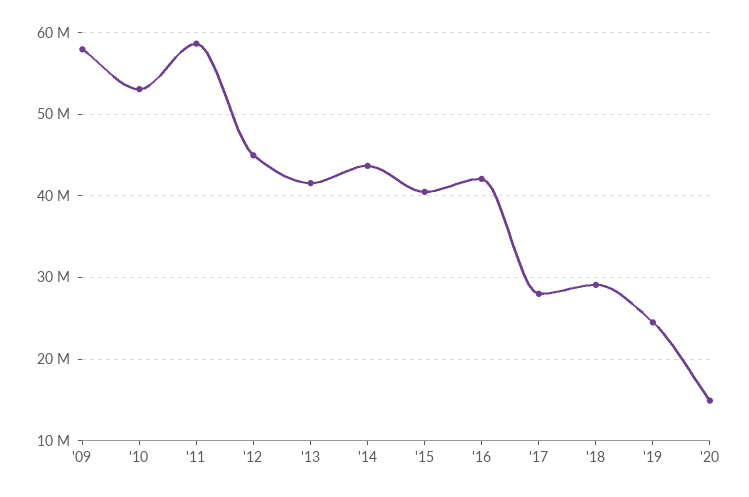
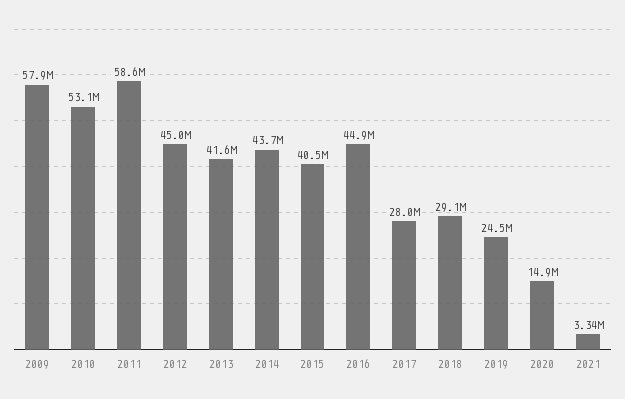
'16: 42000000 -> 44900000
2021: none -> 3340000

